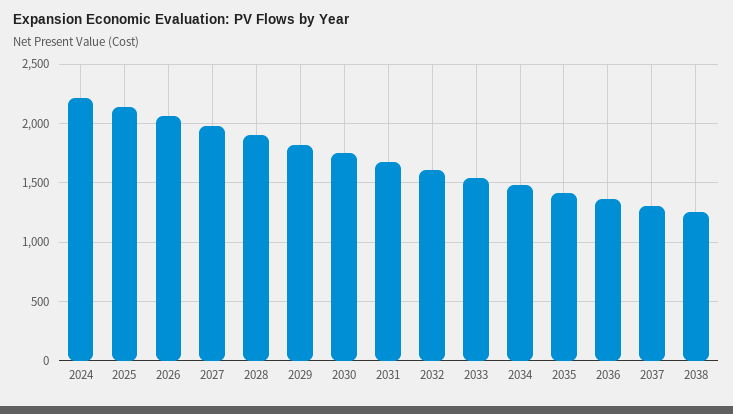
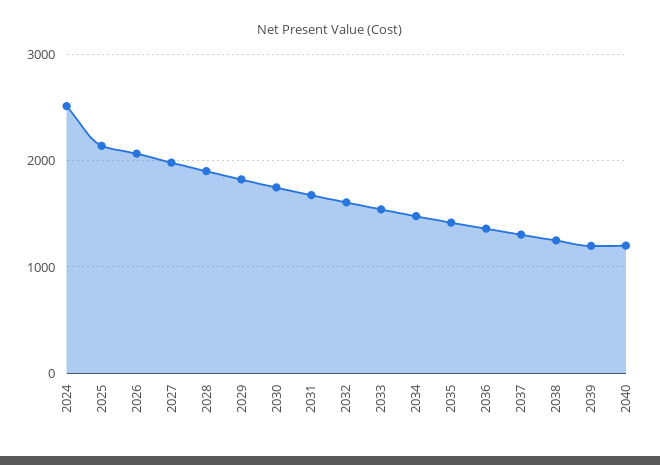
2024: 2200 -> 2500
2039: none -> 1200
2040: none -> 1200

